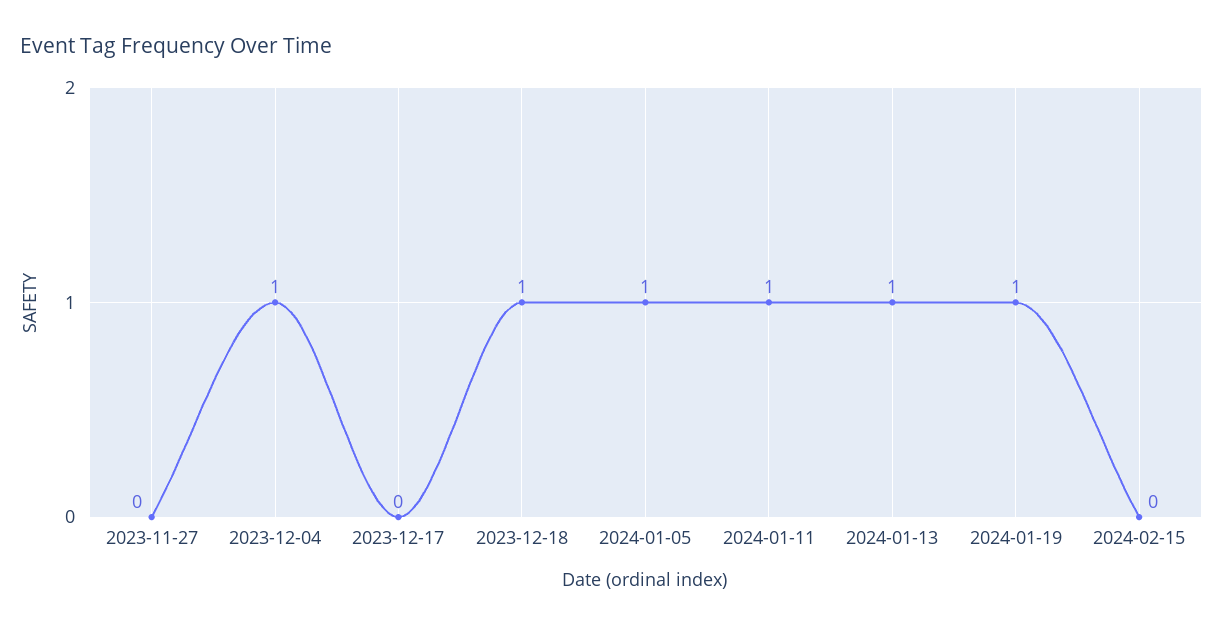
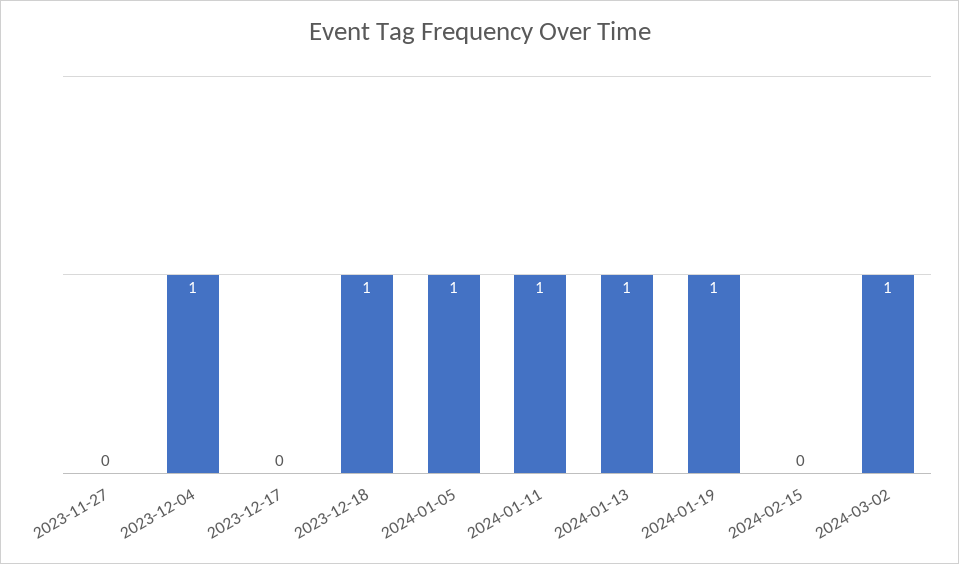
2024-03-02: none -> 1

